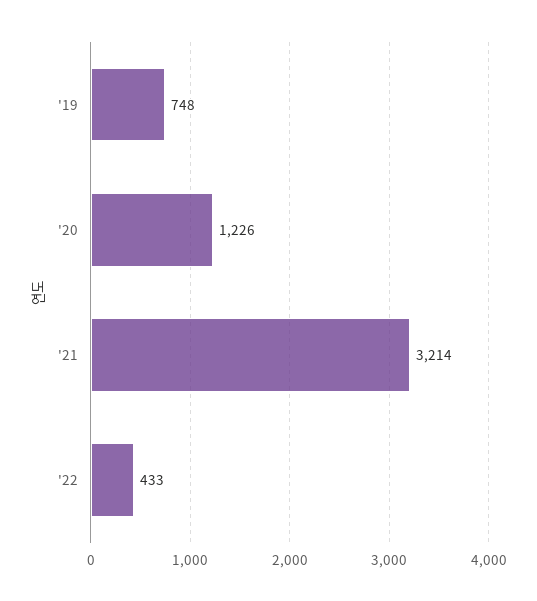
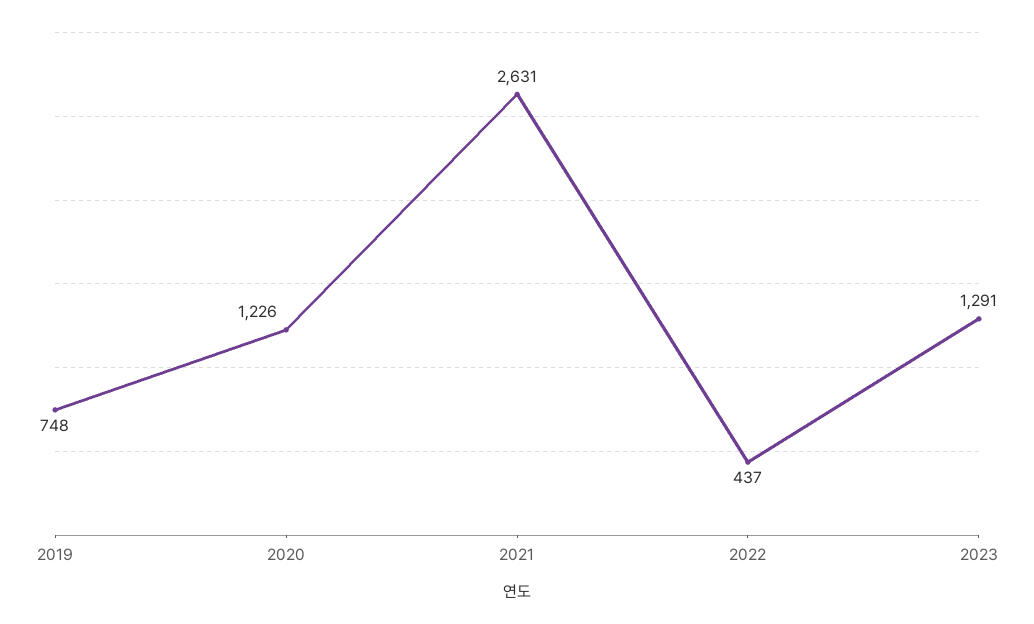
'21: 3214 -> 2631
'22: 433 -> 437
2023: none -> 1291

